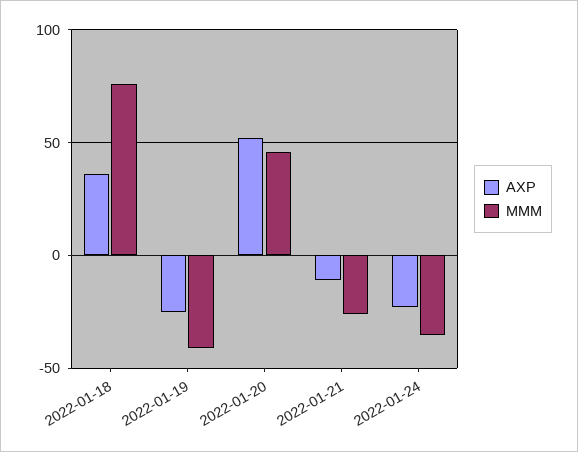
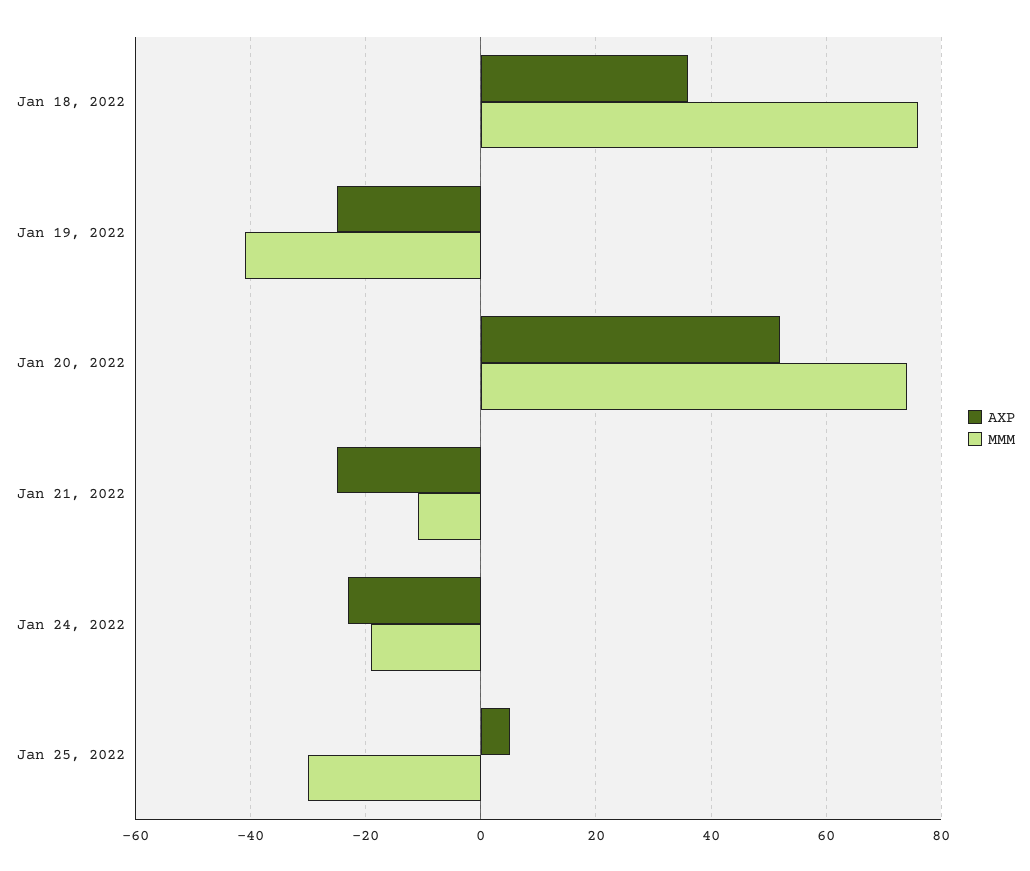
MMM, 2022-01-20: 45 -> 75
AXP, 2022-01-21: -10 -> -25
MMM, 2022-01-21: -25 -> -10
MMM, 2022-01-24: -35 -> -20
AXP, Jan 25, 2022: none -> 5
MMM, Jan 25, 2022: none -> -30

